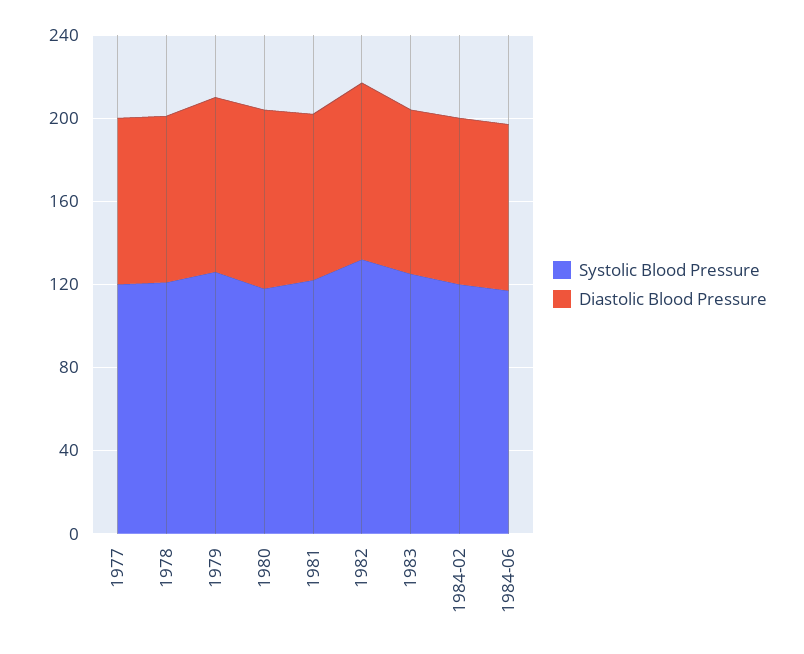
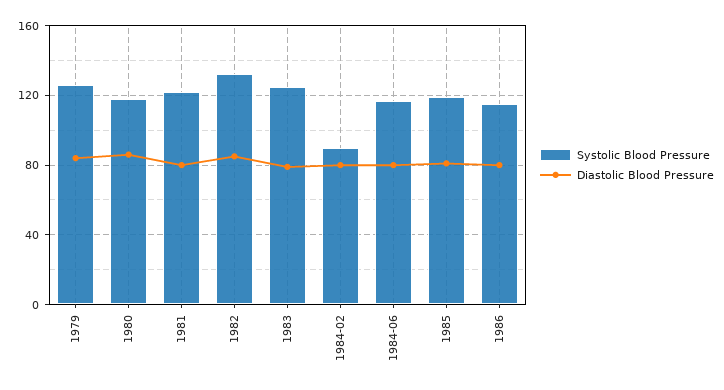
Systolic Blood Pressure, 1977: 120 -> none
Diastolic Blood Pressure, 1977: 80 -> none
Systolic Blood Pressure, 1978: 120 -> none
Diastolic Blood Pressure, 1978: 80 -> none
Systolic Blood Pressure, 1984-02: 120 -> 90
Systolic Blood Pressure, 1985: none -> 120
Diastolic Blood Pressure, 1985: none -> 80
Systolic Blood Pressure, 1986: none -> 115
Diastolic Blood Pressure, 1986: none -> 80

